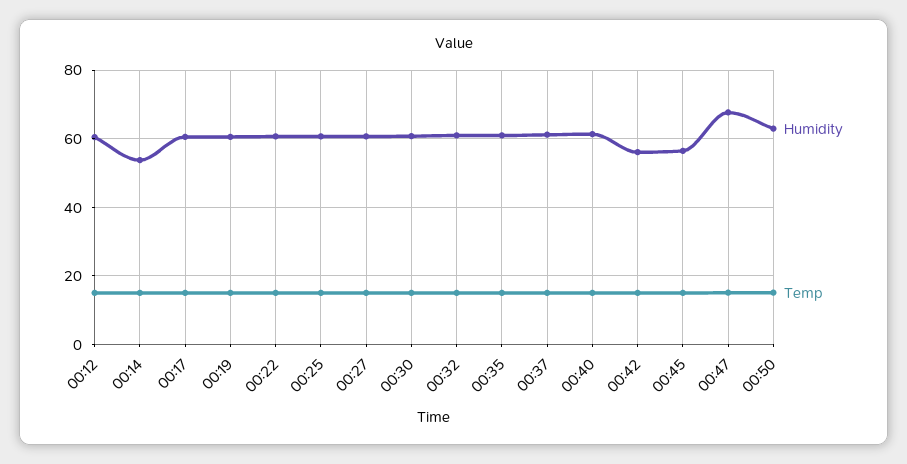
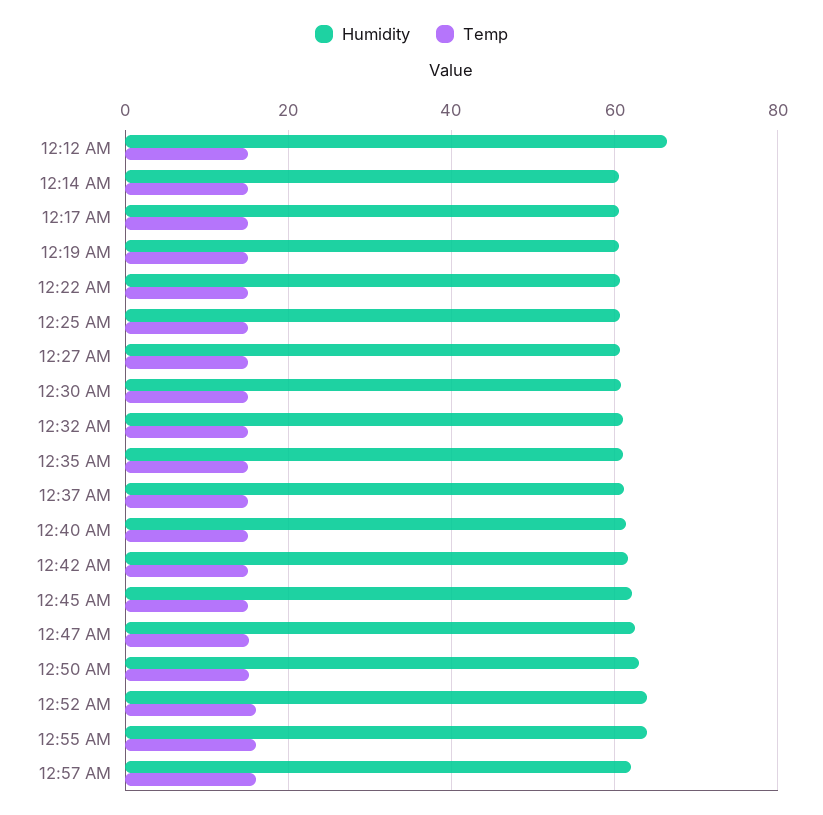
Humidity, 00:12: 60 -> 66
Humidity, 00:14: 54 -> 60
Humidity, 00:42: 56 -> 62
Humidity, 00:45: 56 -> 62
Humidity, 00:47: 68 -> 62
Humidity, 12:52 AM: none -> 64
Temp, 12:52 AM: none -> 16
Humidity, 12:55 AM: none -> 64
Temp, 12:55 AM: none -> 16
Humidity, 12:57 AM: none -> 62
Temp, 12:57 AM: none -> 16

